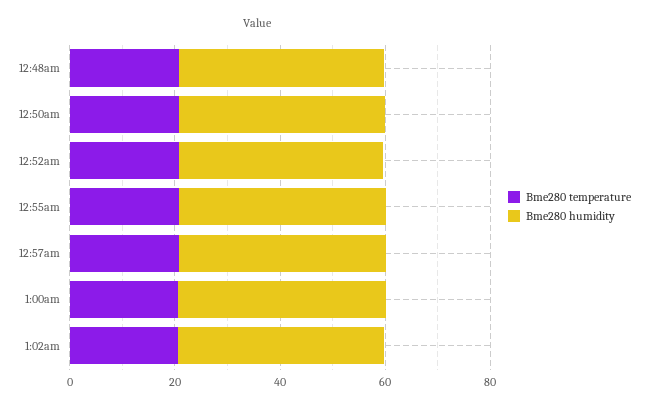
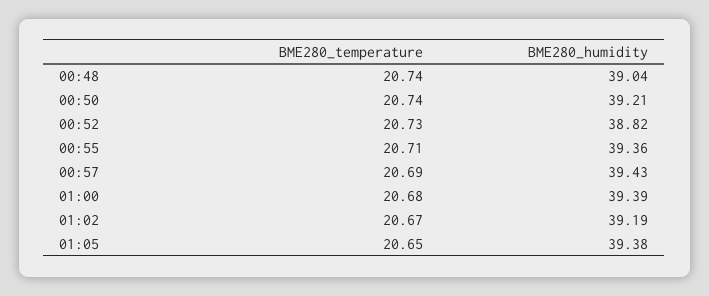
Bme280 temperature, 01:05: none -> 20.65
Bme280 humidity, 01:05: none -> 39.38

